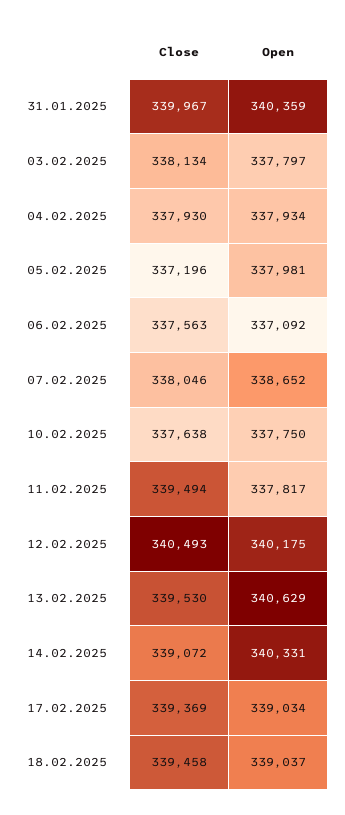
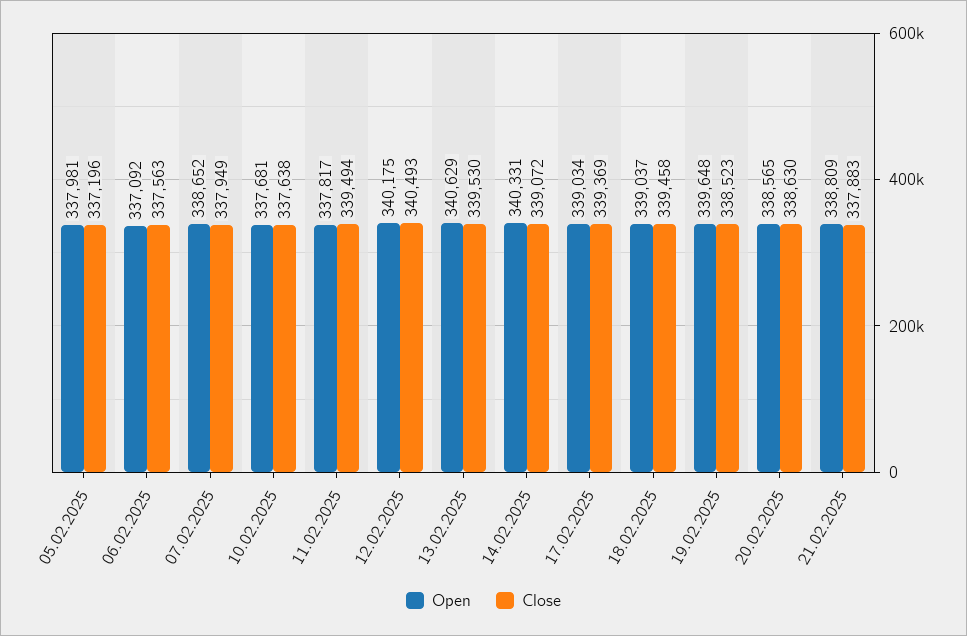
Close, 31.01.2025: 339967 -> none
Open, 31.01.2025: 340359 -> none
Close, 03.02.2025: 338134 -> none
Open, 03.02.2025: 337797 -> none
Close, 04.02.2025: 337930 -> none
Open, 04.02.2025: 337934 -> none
Close, 07.02.2025: 338046 -> 337949
Open, 10.02.2025: 337750 -> 337681
Open, 19.02.2025: none -> 339648
Close, 19.02.2025: none -> 338523
Open, 20.02.2025: none -> 338565
Close, 20.02.2025: none -> 338630
Open, 21.02.2025: none -> 338809
Close, 21.02.2025: none -> 337883

